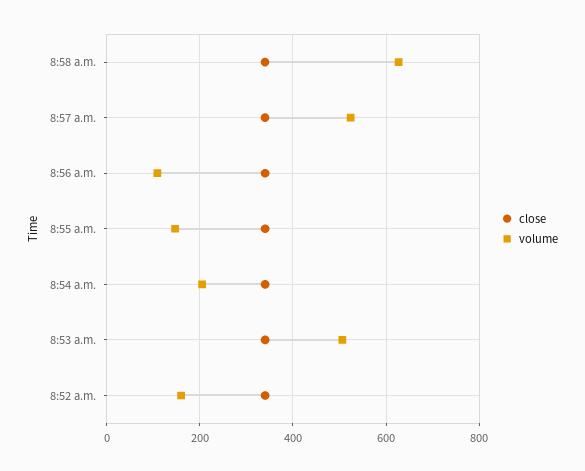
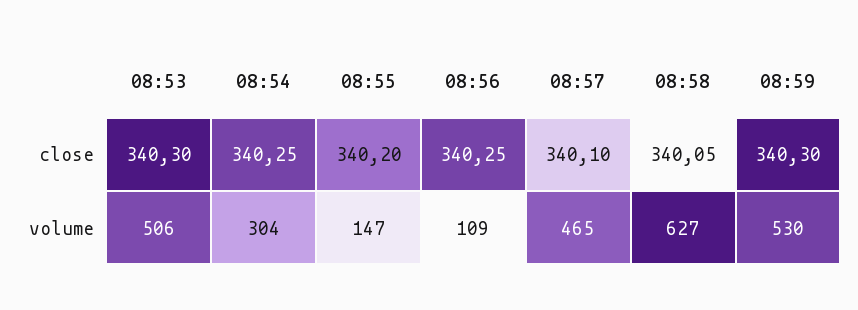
volume, 8:57 a.m.: 520 -> 465
volume, 8:54 a.m.: 200 -> 304
close, 8:52 a.m.: 340 -> none
volume, 8:52 a.m.: 160 -> none
close, 08:59: none -> 340.3
volume, 08:59: none -> 530

